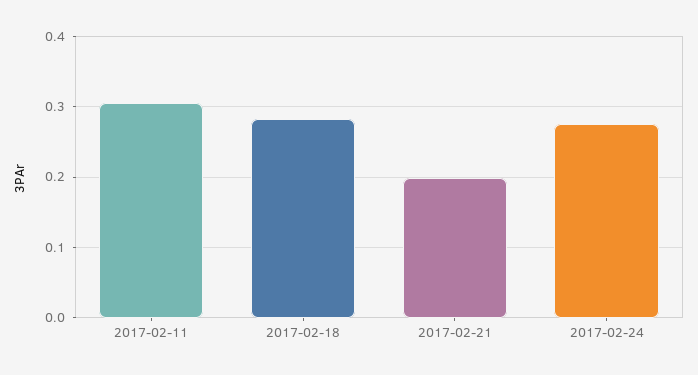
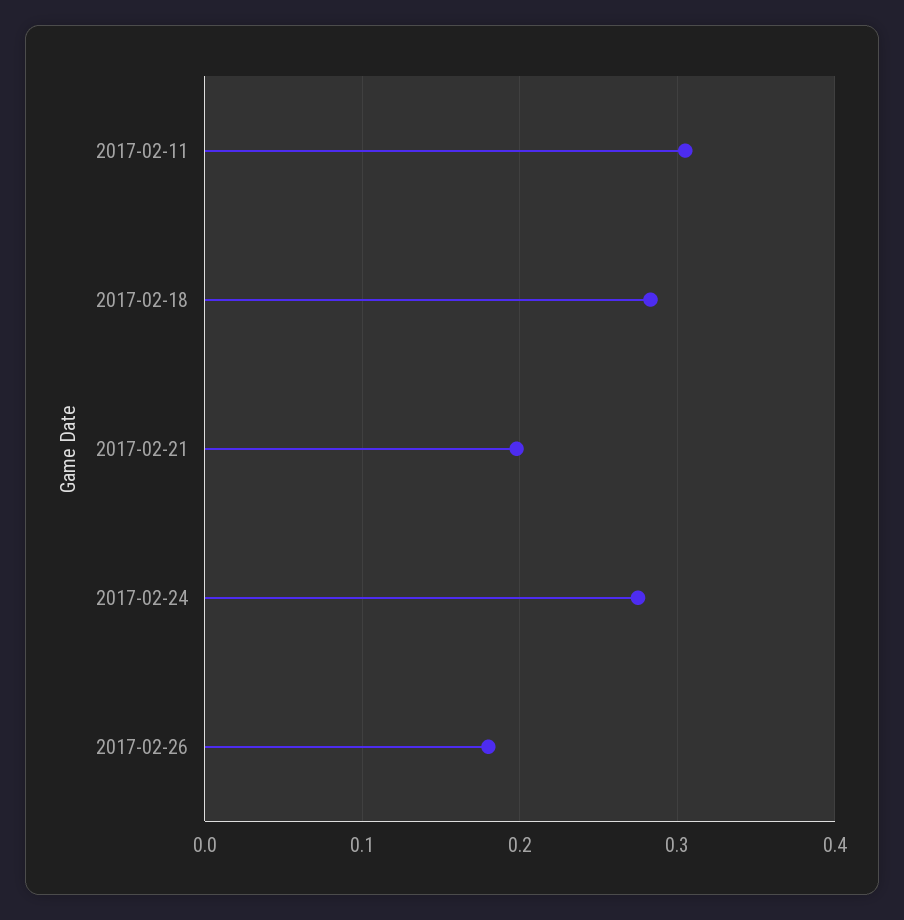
2017-02-26: none -> 0.18

